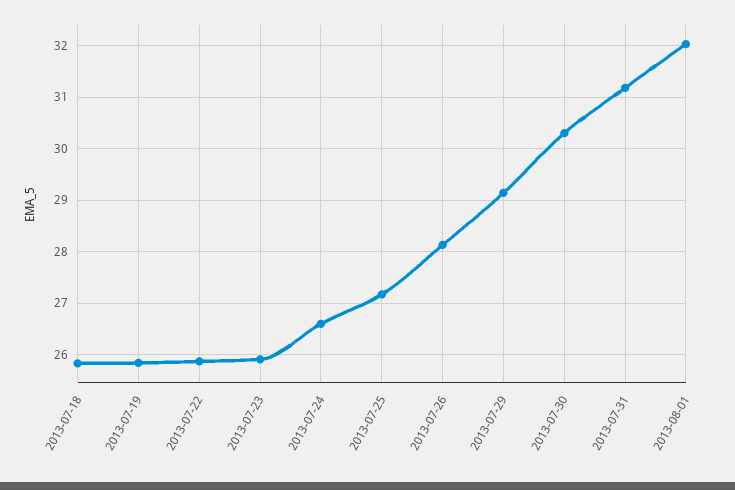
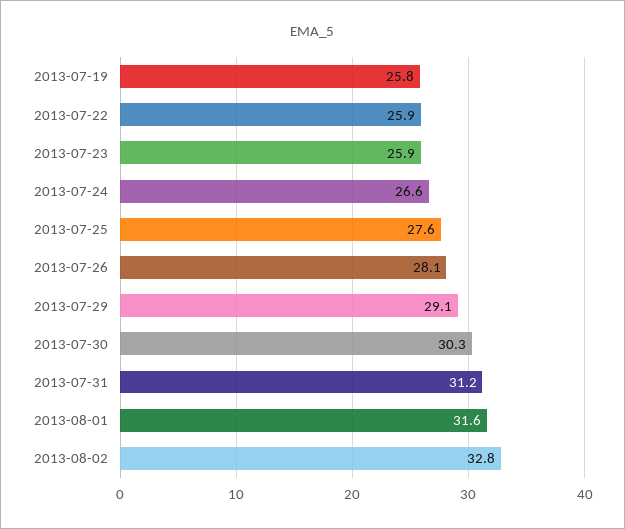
2013-07-18: 25.8 -> none
2013-07-25: 27.2 -> 27.6
2013-08-01: 32 -> 31.6
2013-08-02: none -> 32.8

